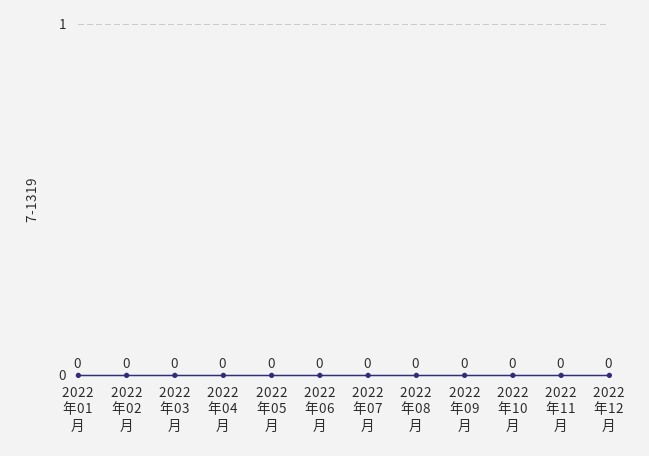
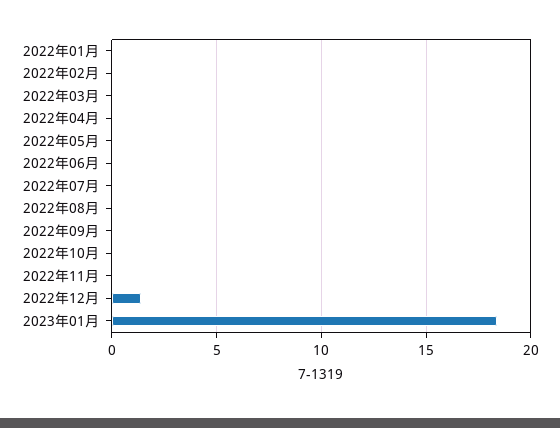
2022年12月: 0 -> 1.5
2023年01月: none -> 18.5

